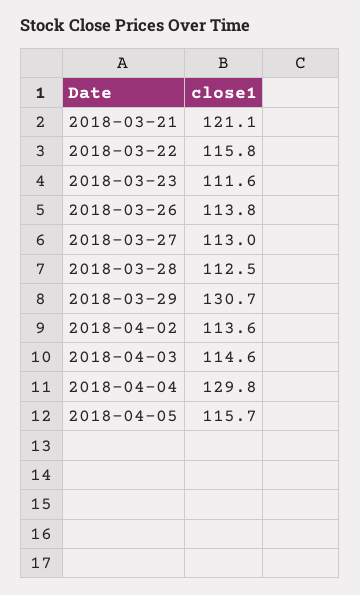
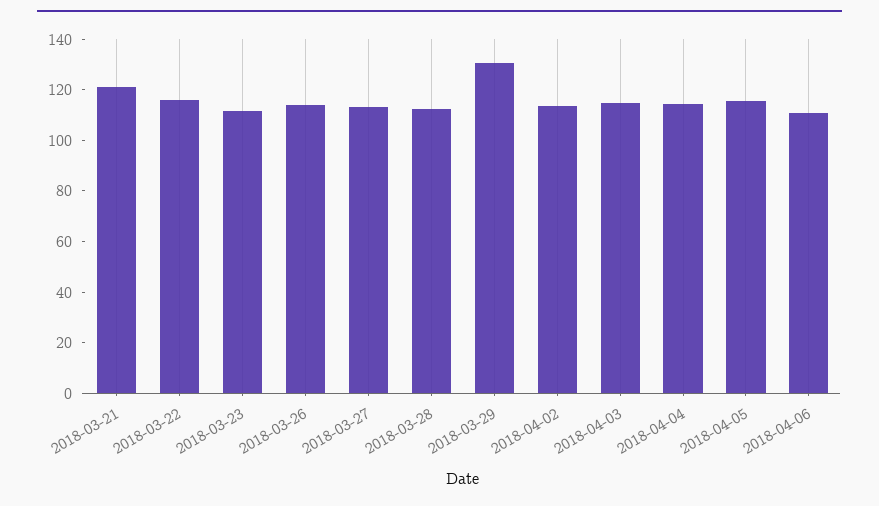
2018-04-04: 129.8 -> 115
2018-04-06: none -> 110

